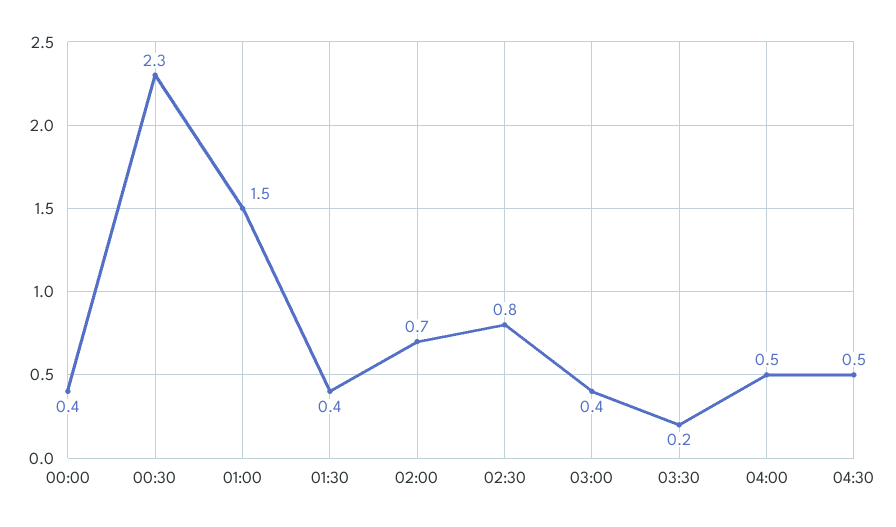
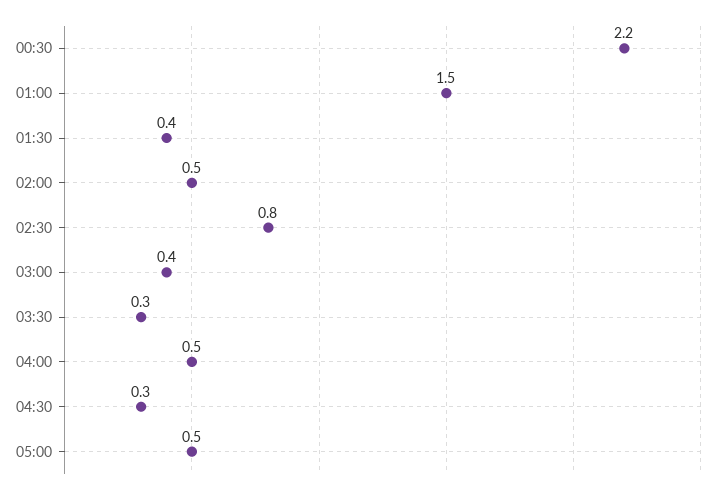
00:00: 0.4 -> none
00:30: 2.3 -> 2.2
02:00: 0.7 -> 0.5
03:30: 0.2 -> 0.3
04:30: 0.5 -> 0.3
05:00: none -> 0.5

